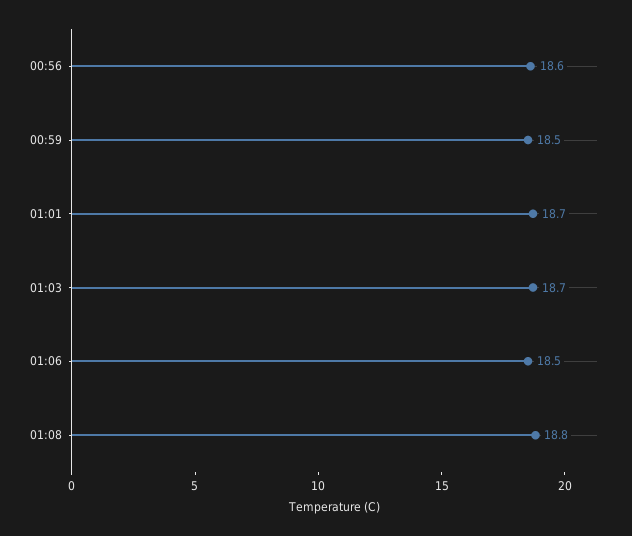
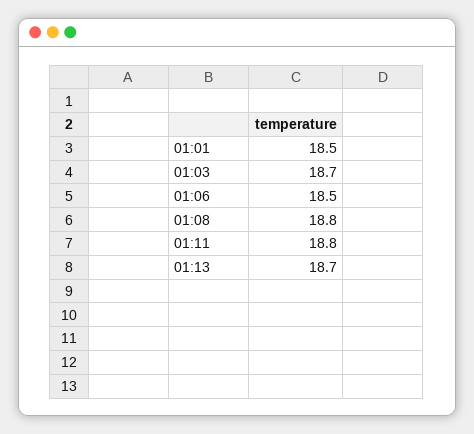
00:56: 18.6 -> none
00:59: 18.5 -> none
01:01: 18.7 -> 18.5
01:11: none -> 18.8
01:13: none -> 18.7

